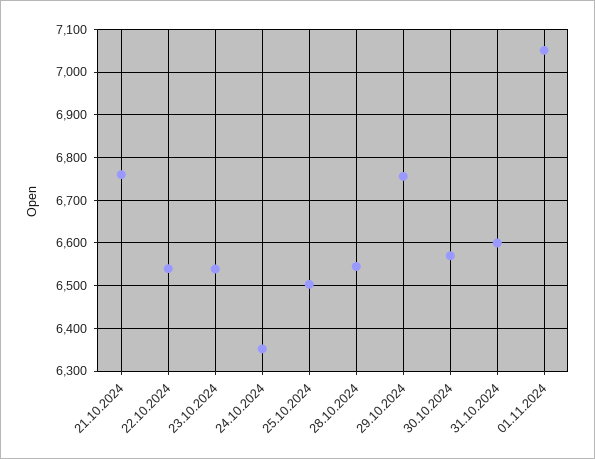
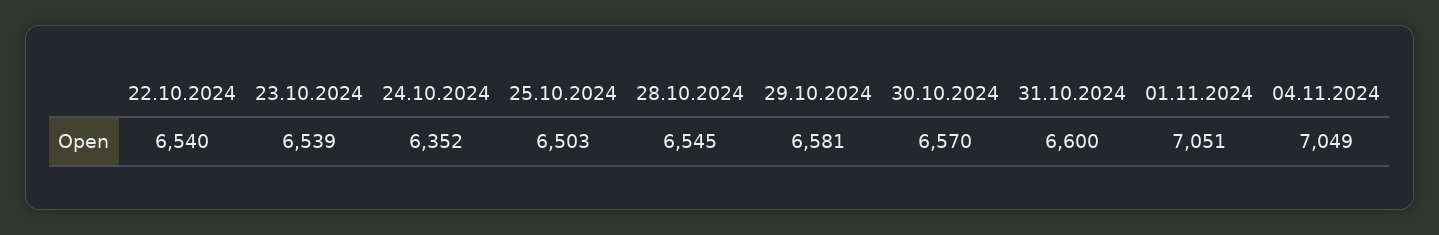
21.10.2024: 6760 -> none
29.10.2024: 6760 -> 6581
04.11.2024: none -> 7049

